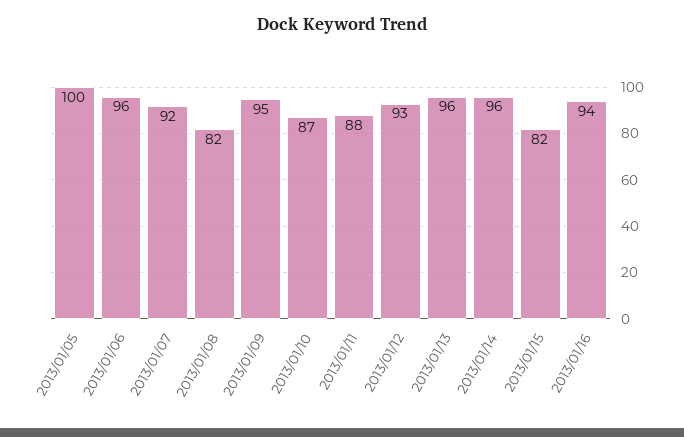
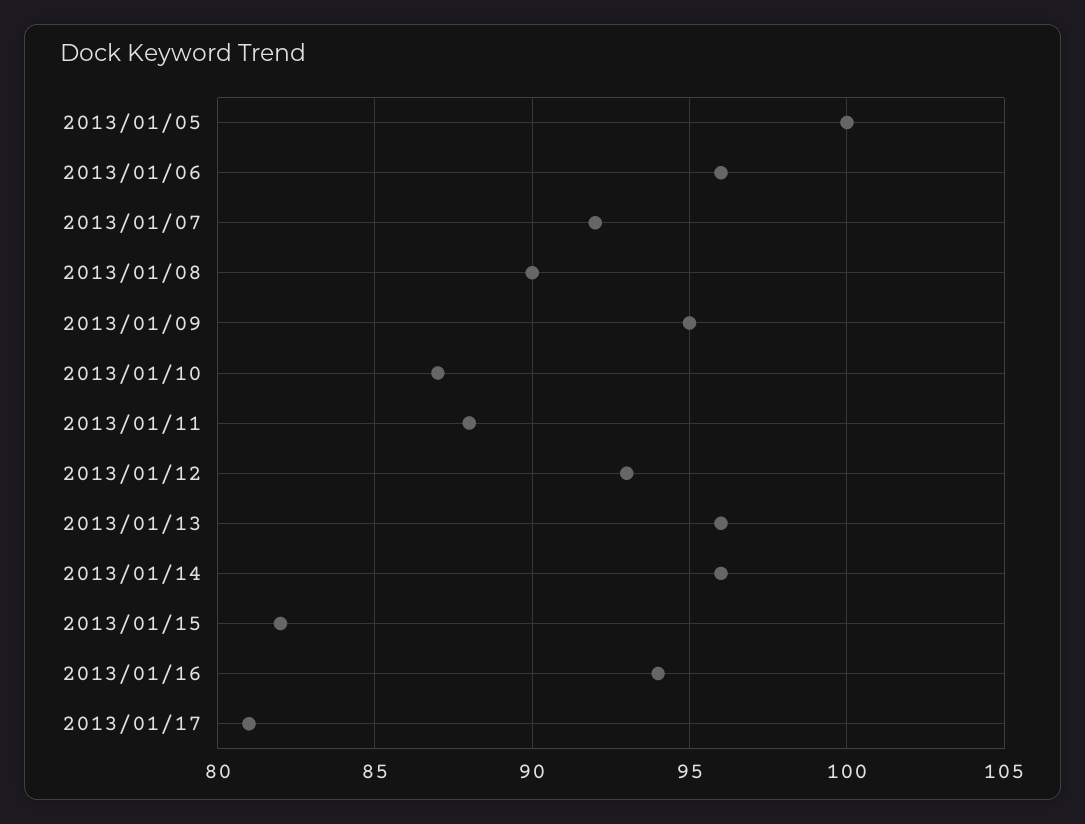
2013/01/08: 82 -> 90
2013/01/17: none -> 81

